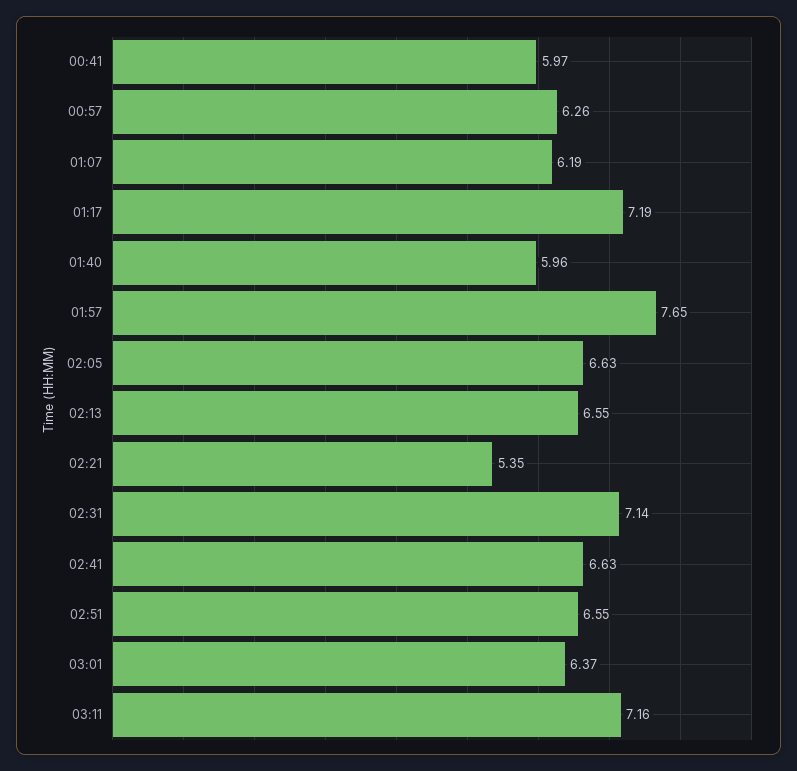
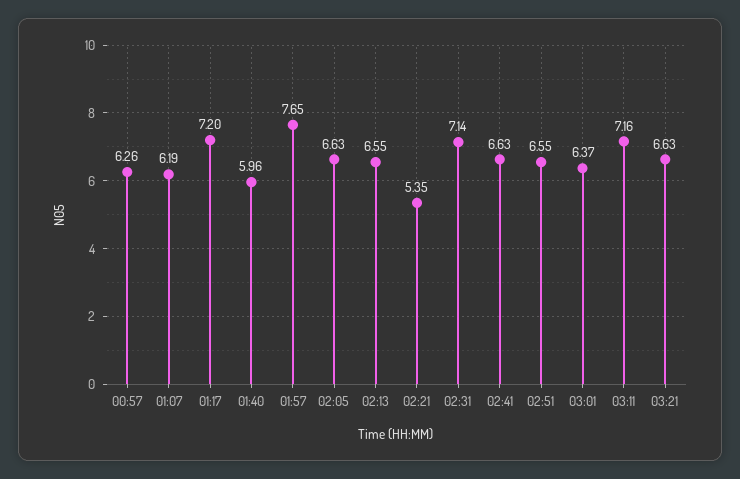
00:41: 5.97 -> none
01:17: 7.19 -> 7.2
03:21: none -> 6.63

